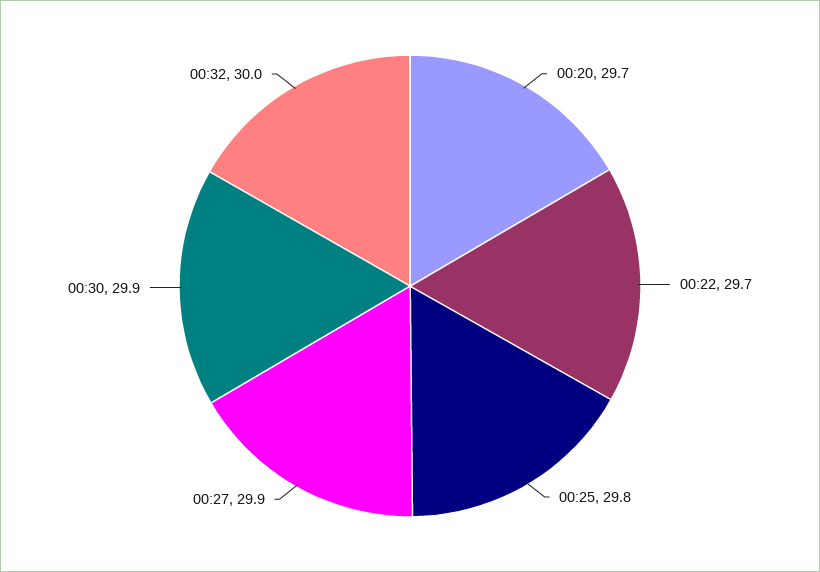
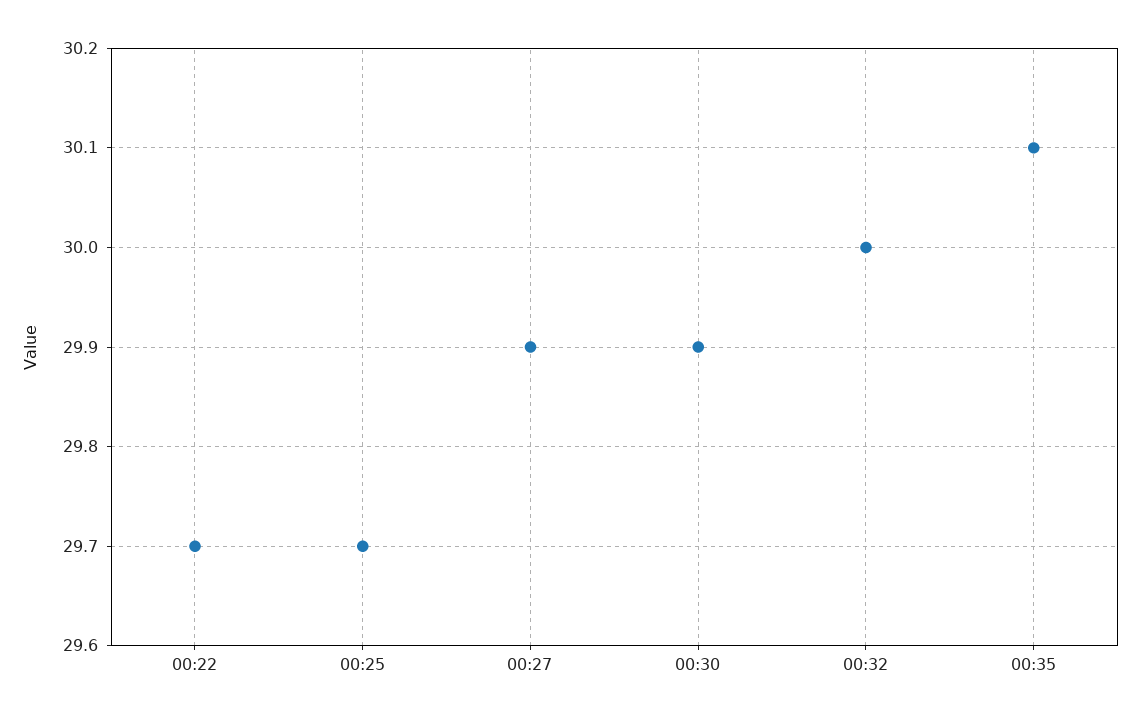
00:20: 29.7 -> none
00:25: 29.8 -> 29.7
00:35: none -> 30.1

